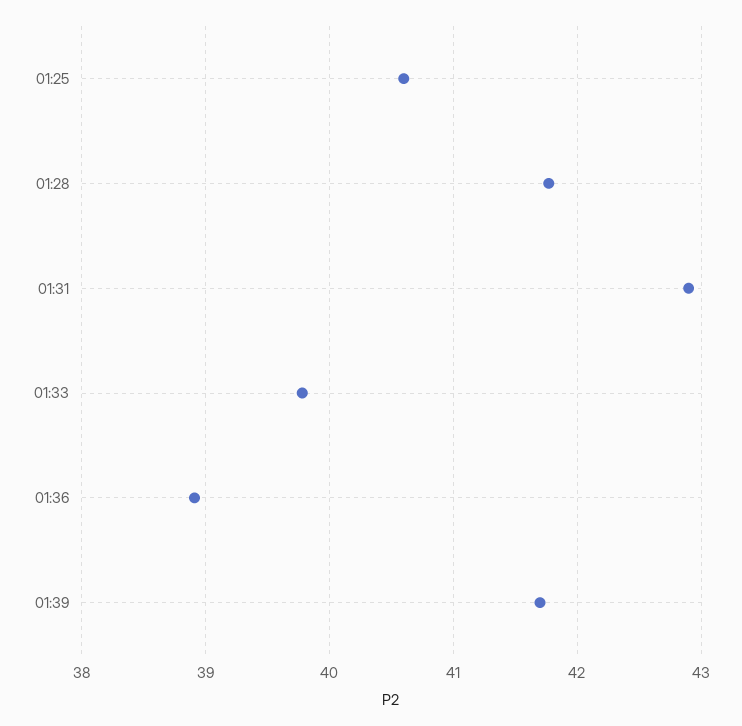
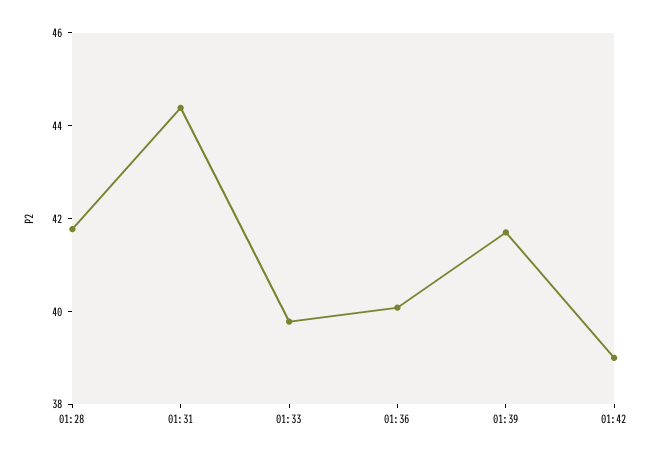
01:25: 40.6 -> none
01:31: 42.9 -> 44.5
01:36: 38.9 -> 40
01:42: none -> 39

